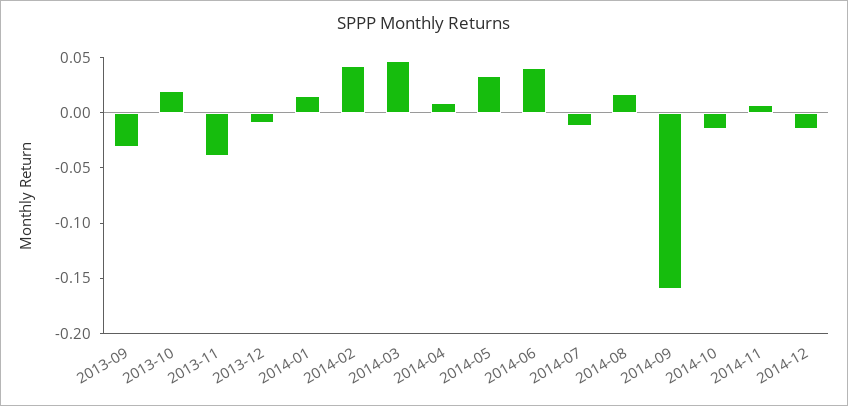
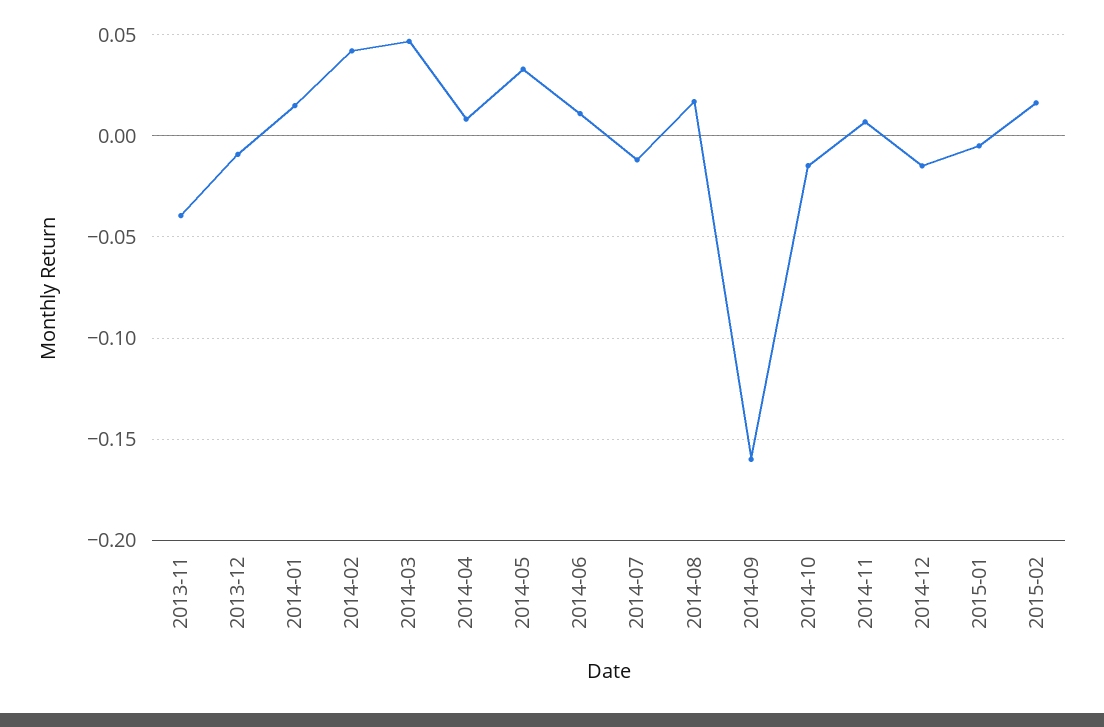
2013-09: -0.03 -> none
2013-10: 0.02 -> none
2014-06: 0.04 -> 0.01
2015-01: none -> -0.005
2015-02: none -> 0.015

